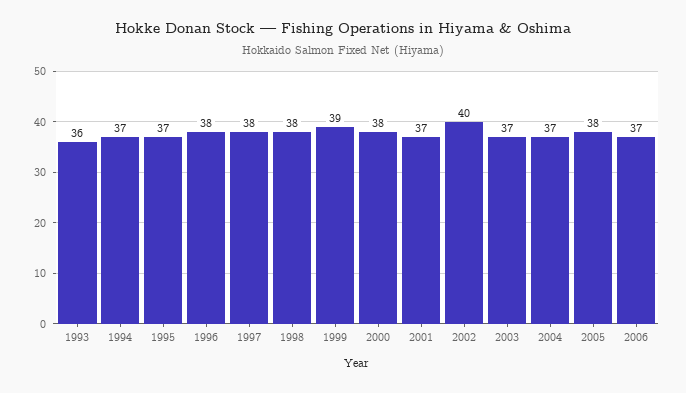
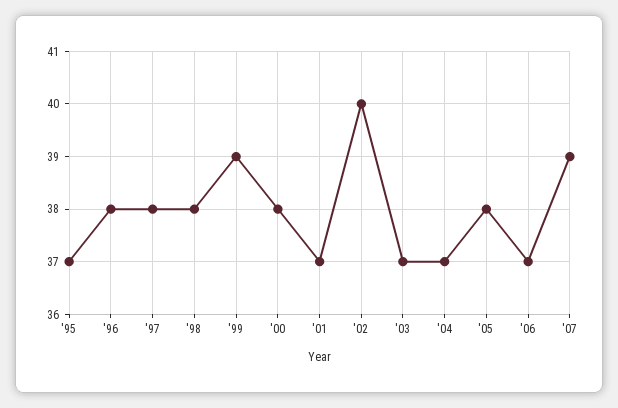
1993: 36 -> none
1994: 37 -> none
'07: none -> 39

